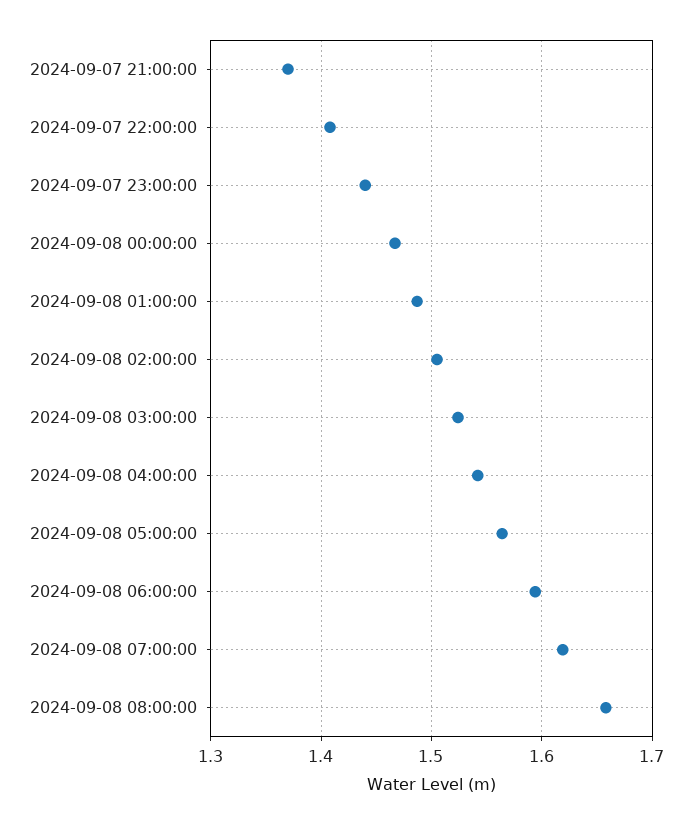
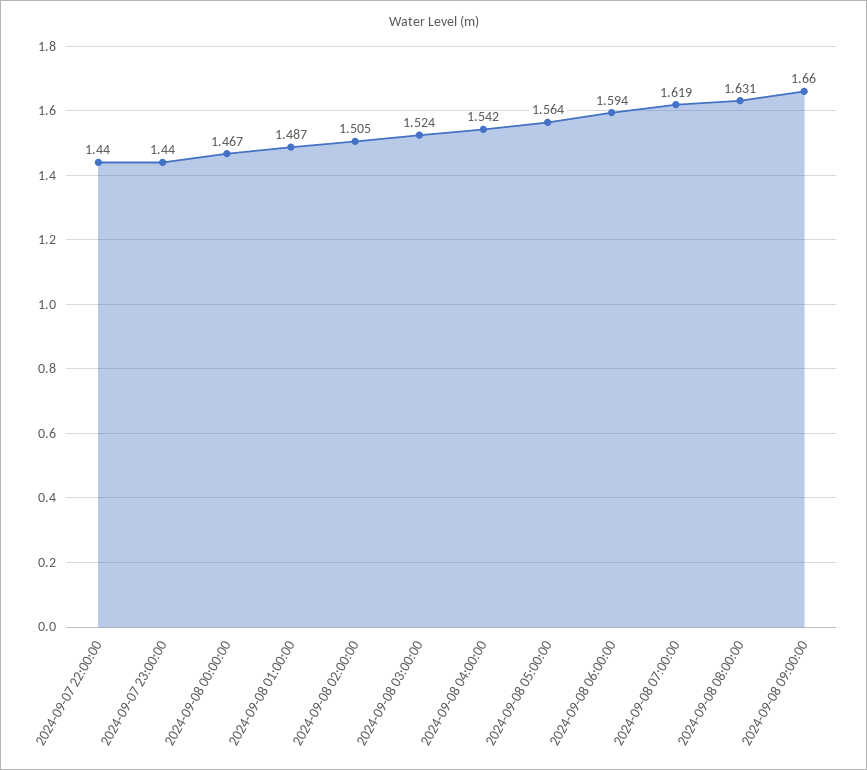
2024-09-07 21:00:00: 1.37 -> none
2024-09-07 22:00:00: 1.41 -> 1.44
2024-09-08 08:00:00: 1.66 -> 1.631
2024-09-08 09:00:00: none -> 1.66

